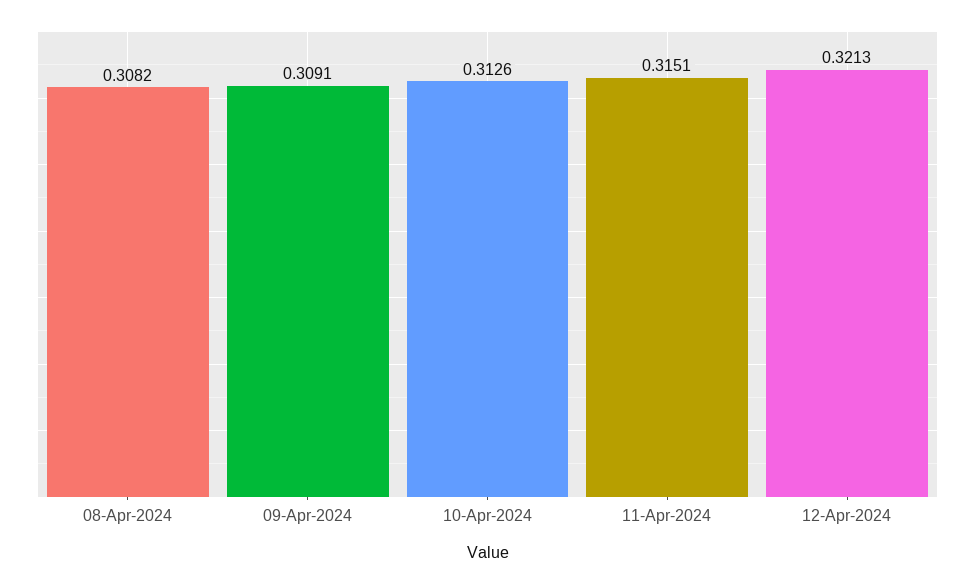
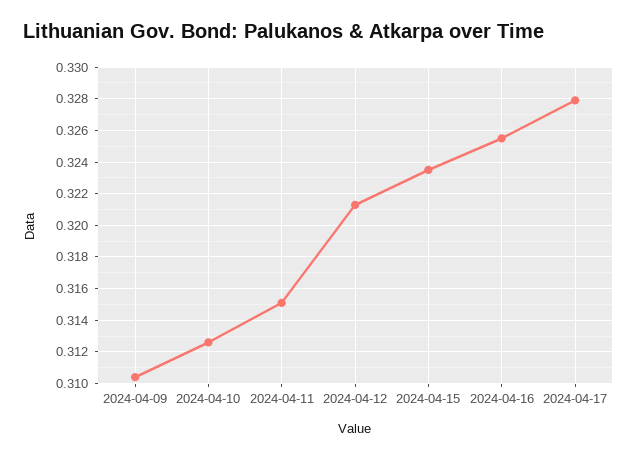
08-Apr-2024: 0.3082 -> none
09-Apr-2024: 0.3091 -> 0.3105
2024-04-15: none -> 0.3235
2024-04-16: none -> 0.3255
2024-04-17: none -> 0.328

